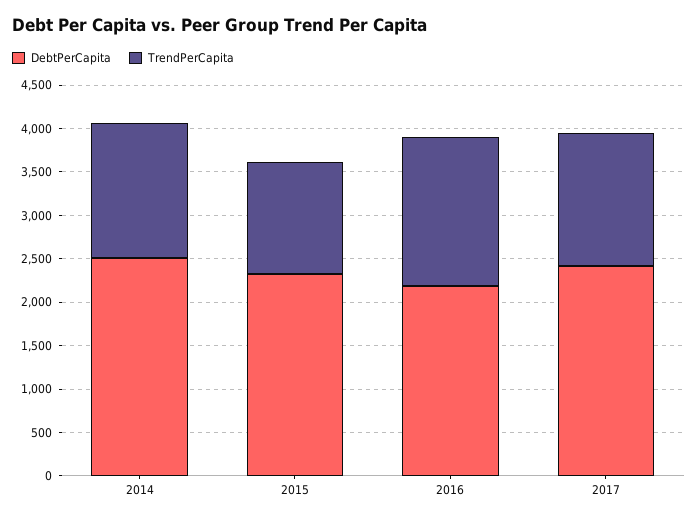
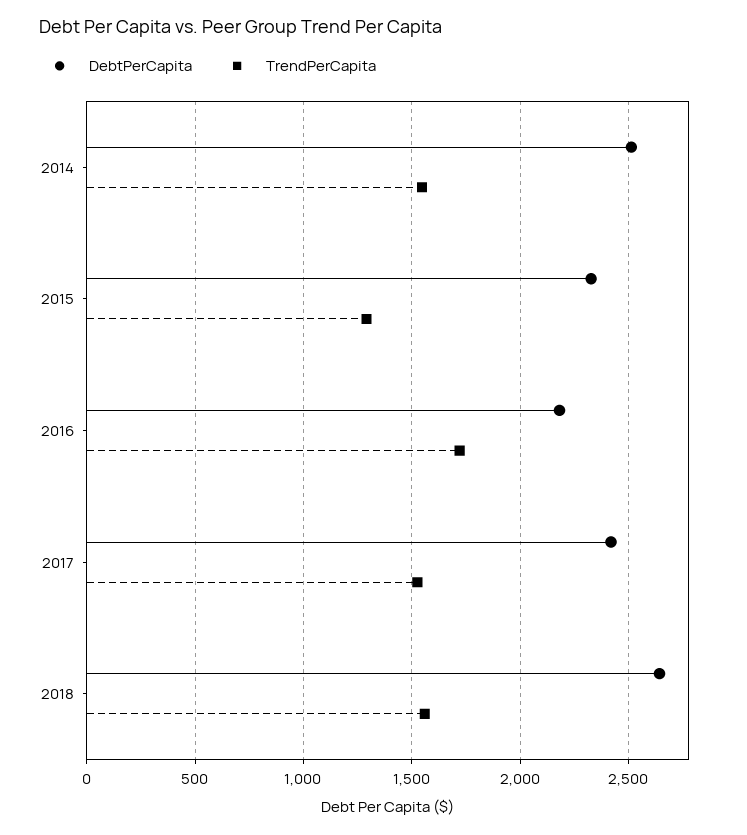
DebtPerCapita, 2018: none -> 2650
TrendPerCapita, 2018: none -> 1550

